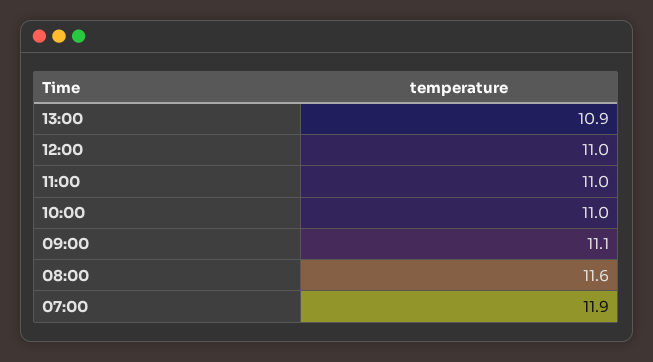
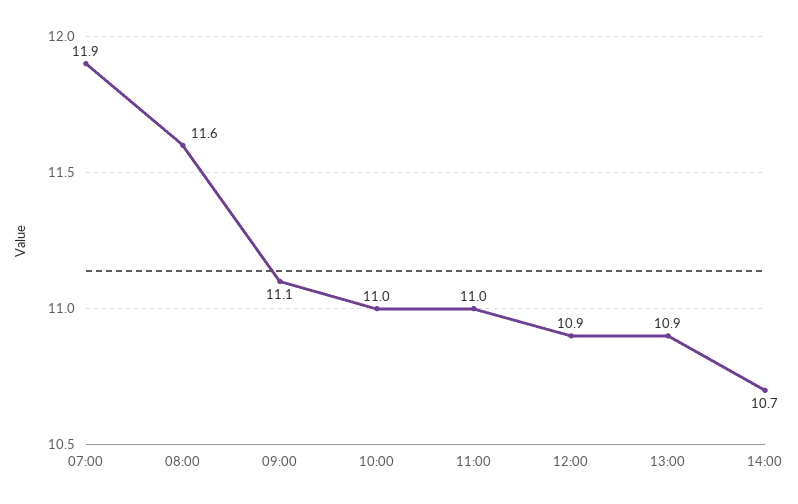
12:00: 11 -> 10.9
14:00: none -> 10.7

